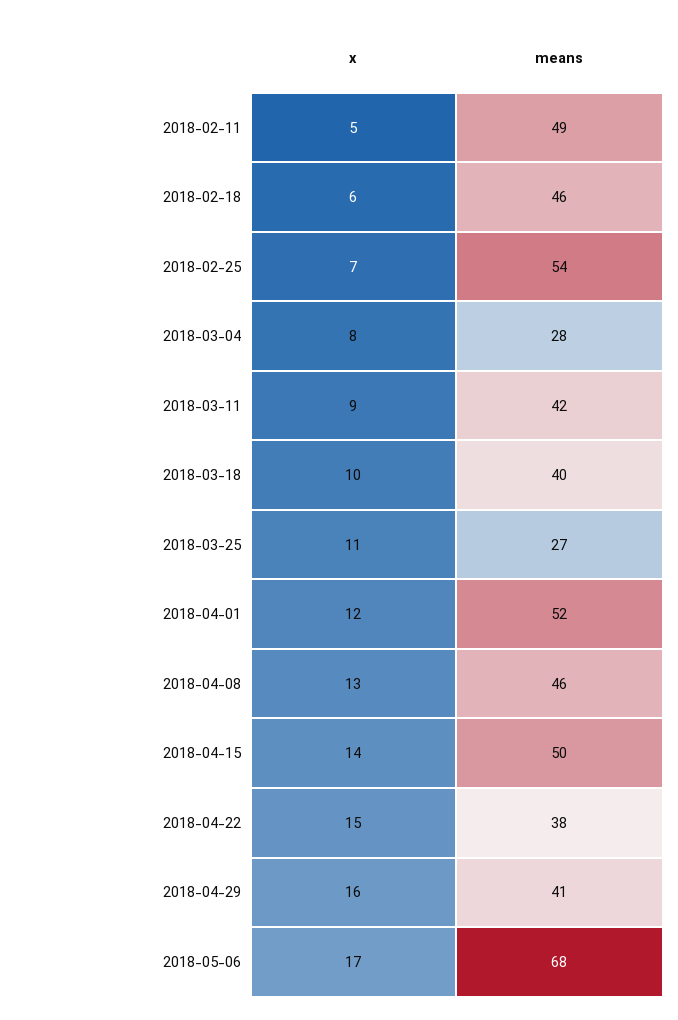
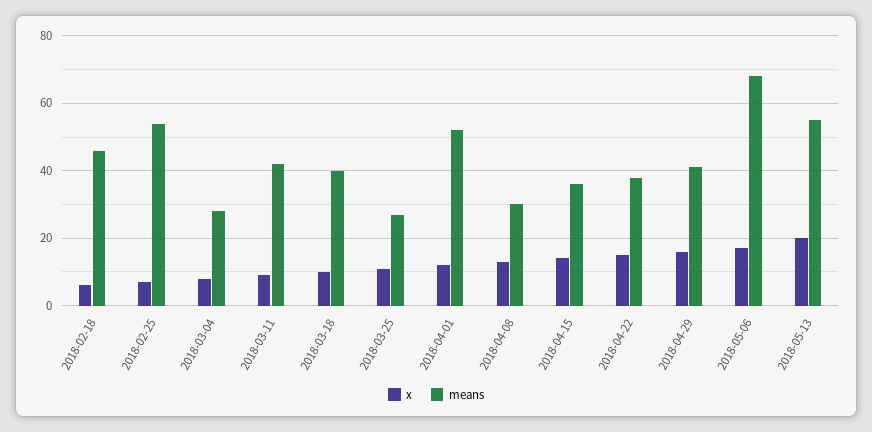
x, 2018-02-11: 5 -> none
means, 2018-02-11: 49 -> none
means, 2018-04-08: 46 -> 30
means, 2018-04-15: 50 -> 35
x, 2018-05-13: none -> 20
means, 2018-05-13: none -> 55

